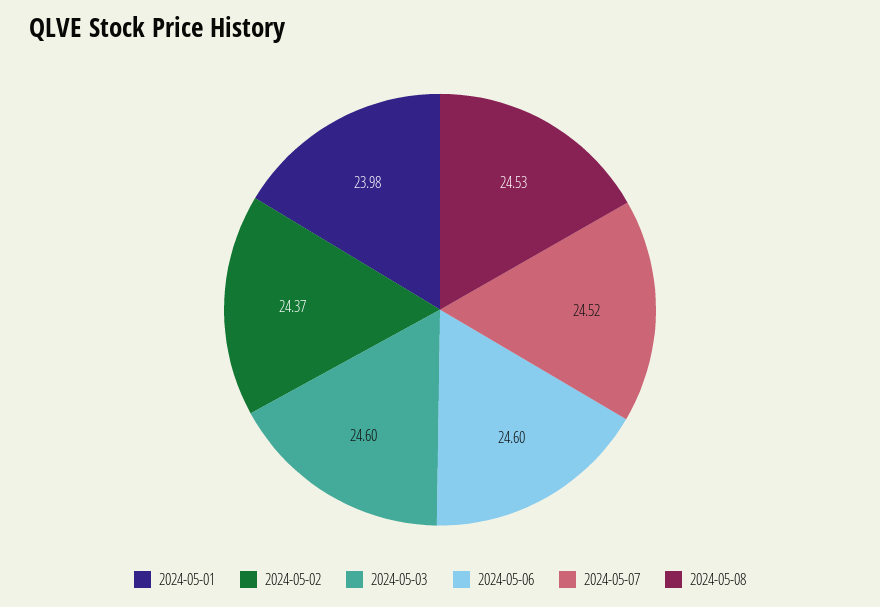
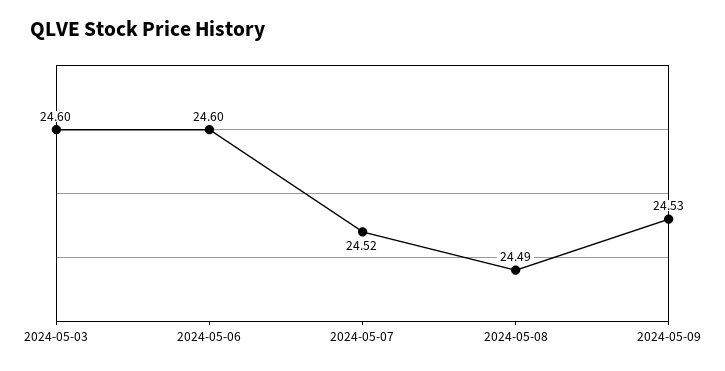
2024-05-01: 23.98 -> none
2024-05-02: 24.37 -> none
2024-05-08: 24.53 -> 24.49
2024-05-09: none -> 24.53

